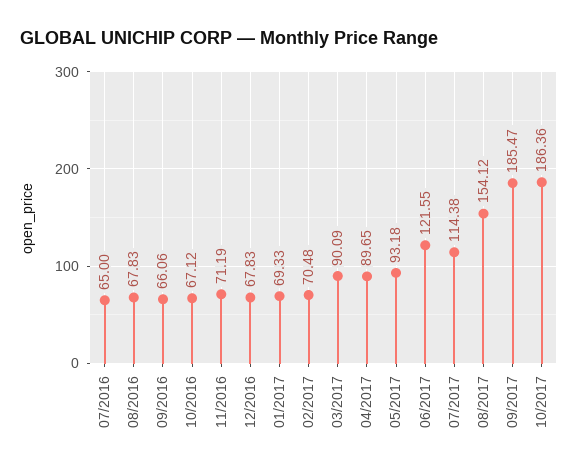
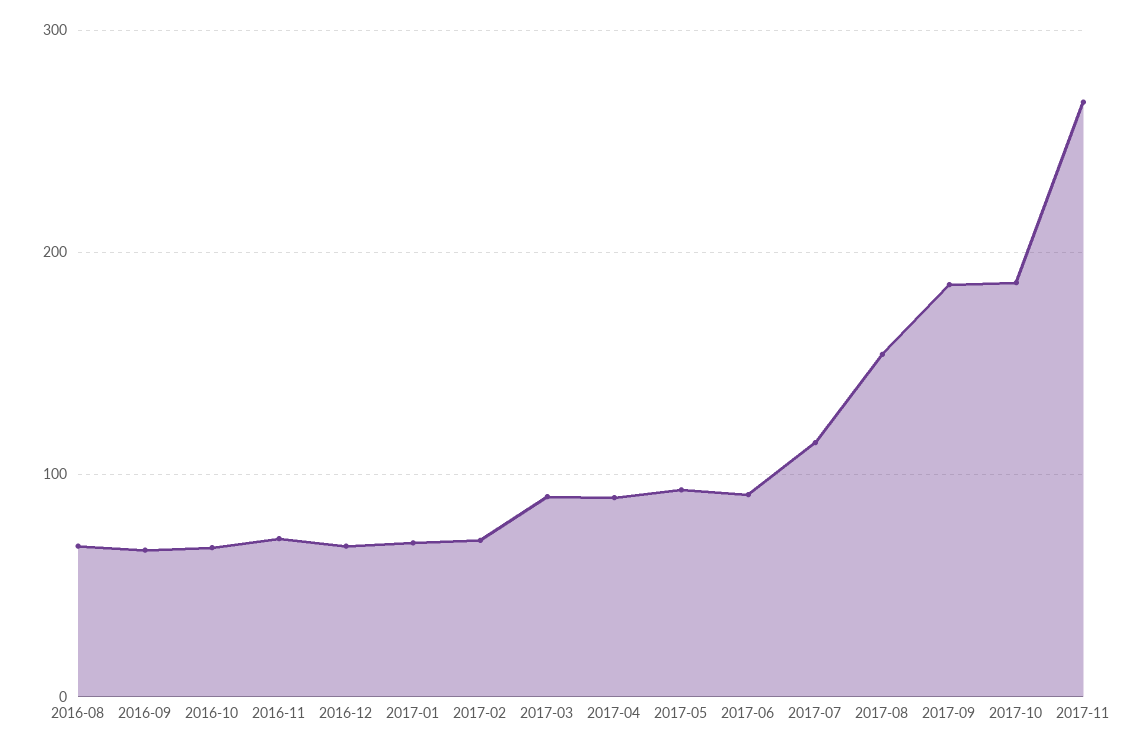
07/2016: 65 -> none
06/2017: 121.55 -> 90
2017-11: none -> 270

